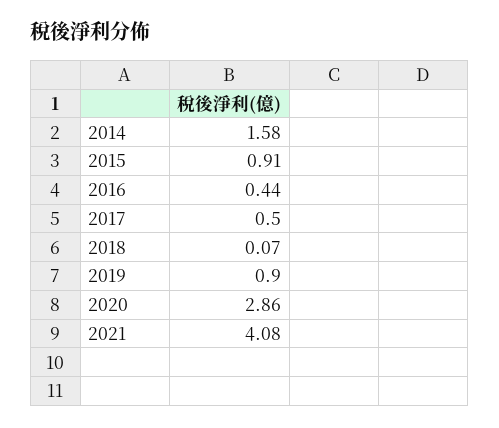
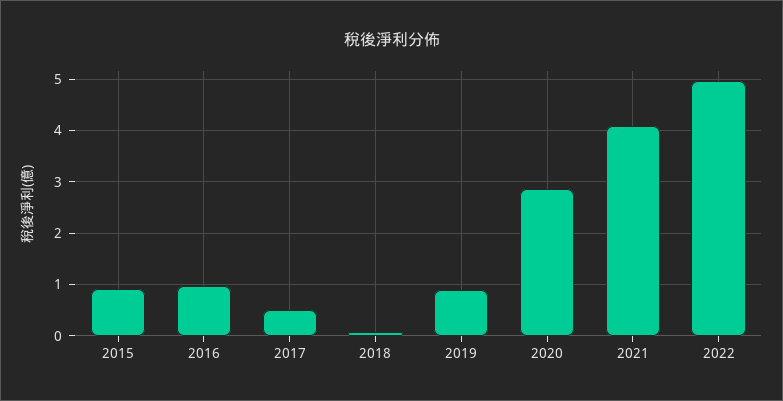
2014: 1.58 -> none
2016: 0.44 -> 1
2022: none -> 5

